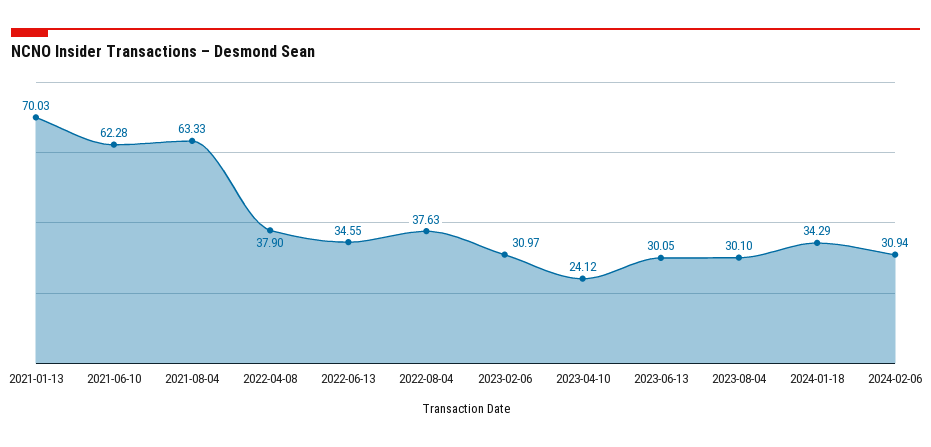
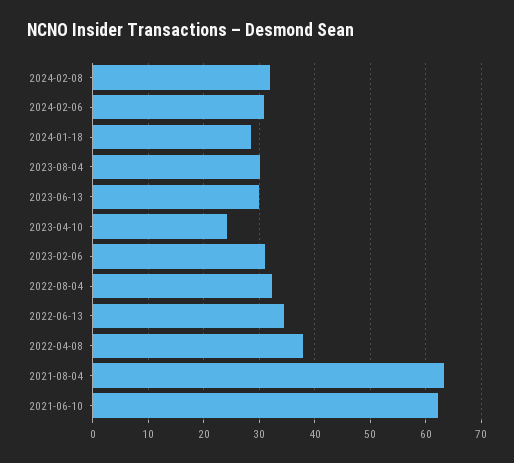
2021-01-13: 70.03 -> none
2022-08-04: 37.63 -> 32
2024-01-18: 34.29 -> 28
2024-02-08: none -> 32

